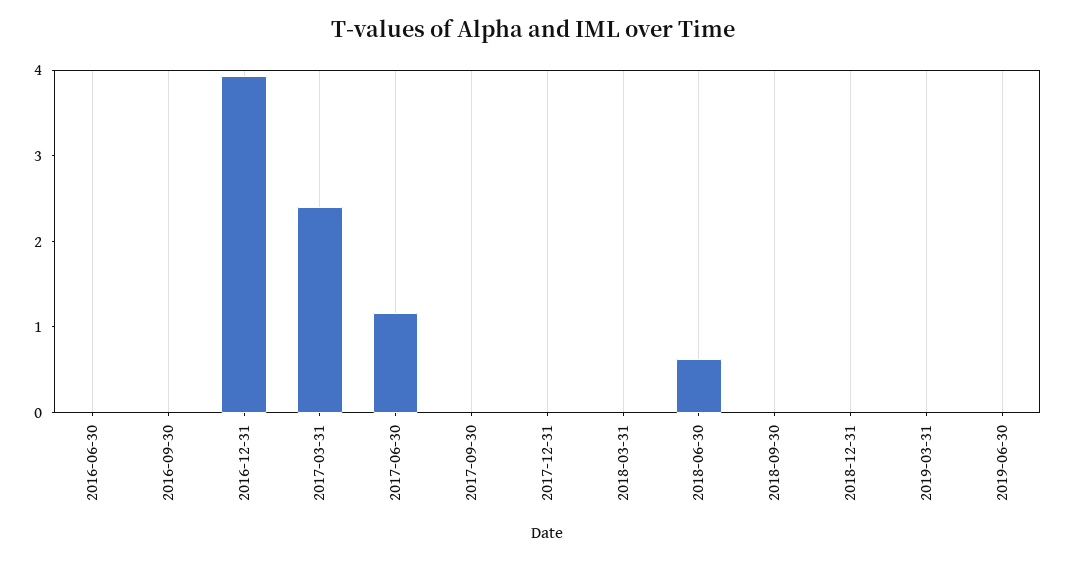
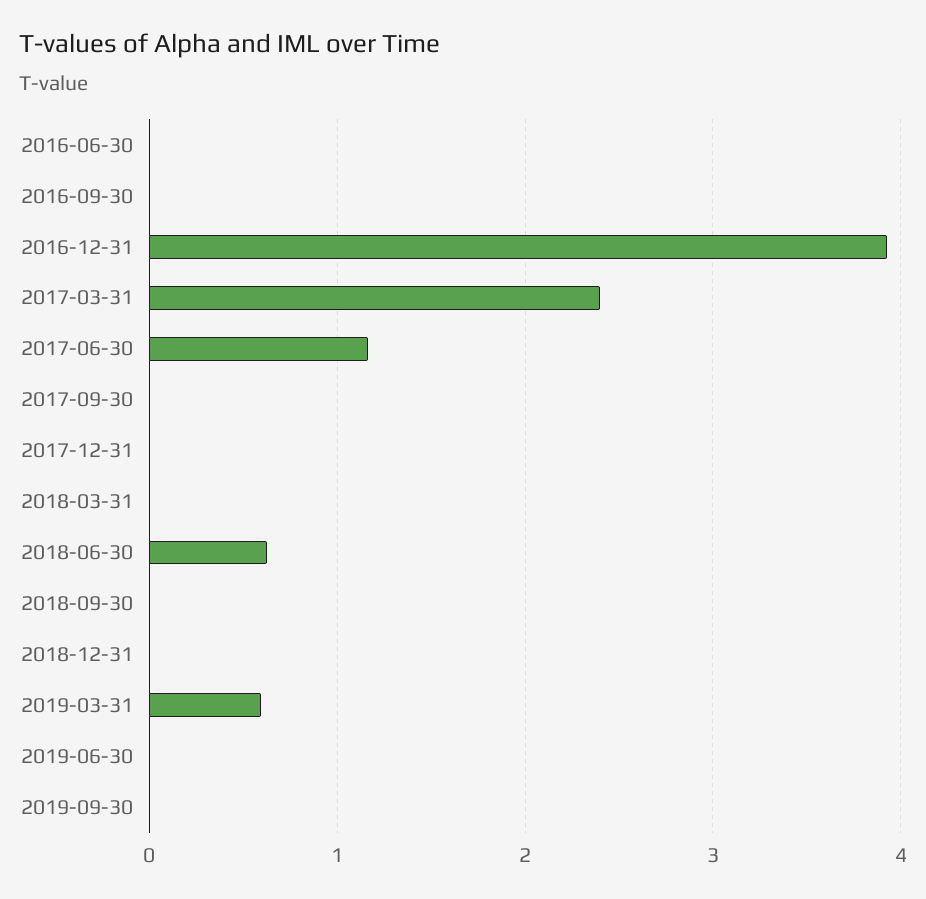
2019-03-31: 0 -> 0.6
2019-09-30: none -> 0

